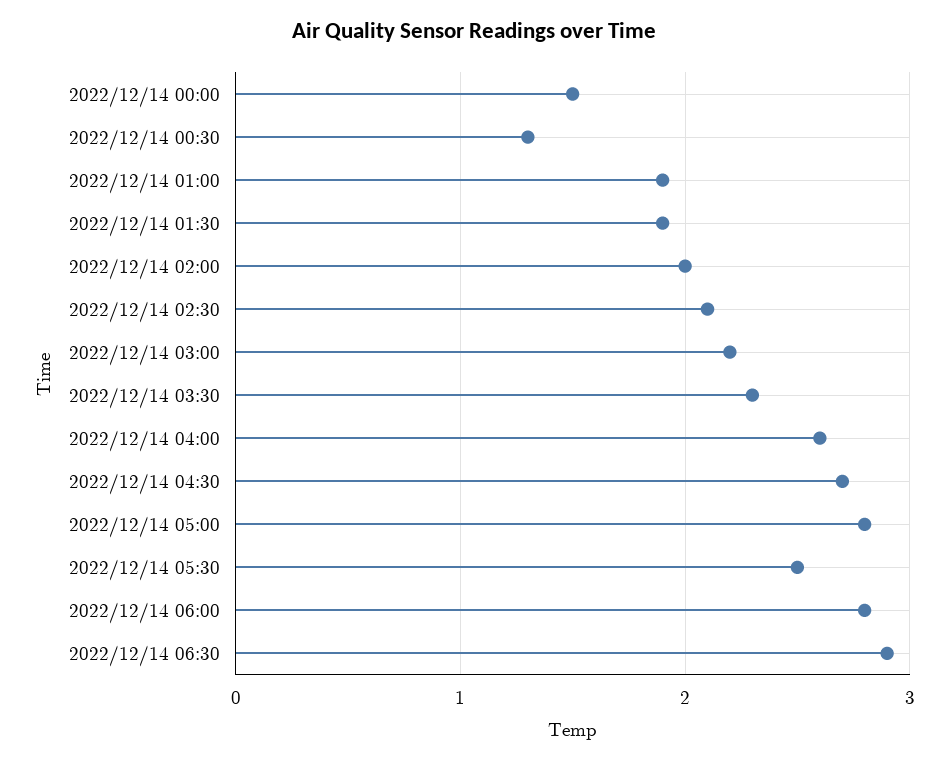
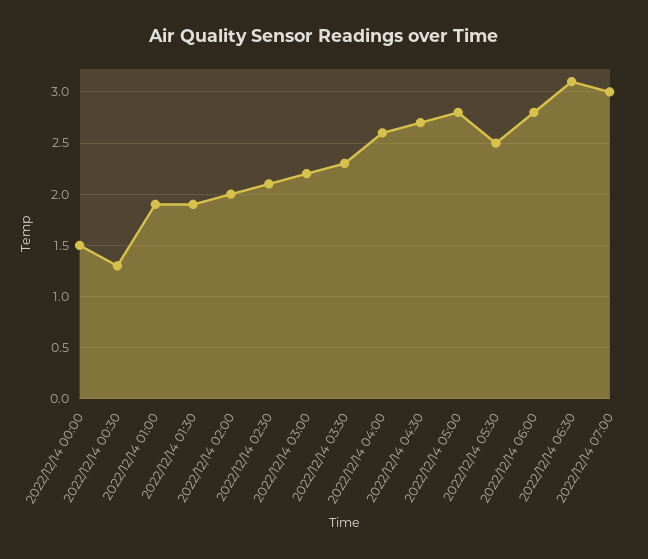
2022/12/14 06:30: 2.9 -> 3.1
2022/12/14 07:00: none -> 3

